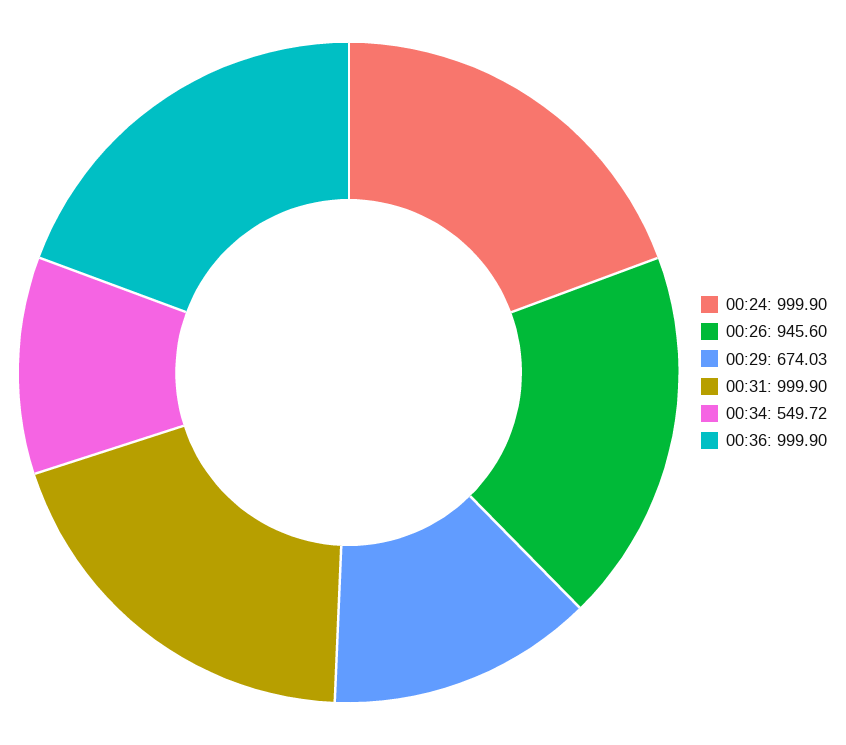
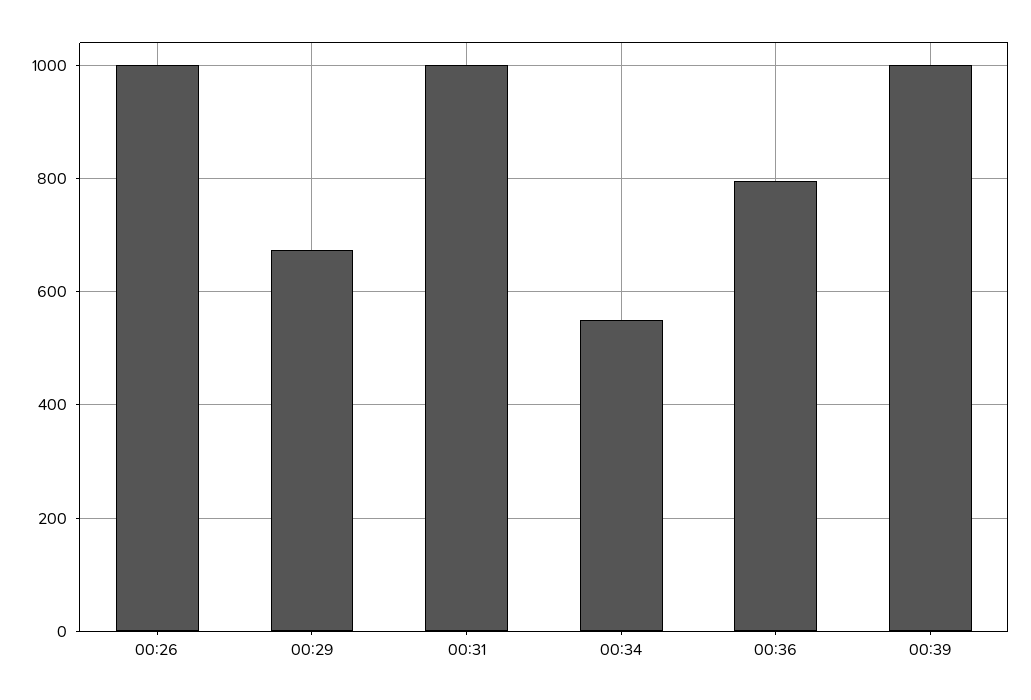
00:24: 999.9 -> none
00:26: 945.6 -> 1000
00:36: 999.9 -> 800
00:39: none -> 1000

